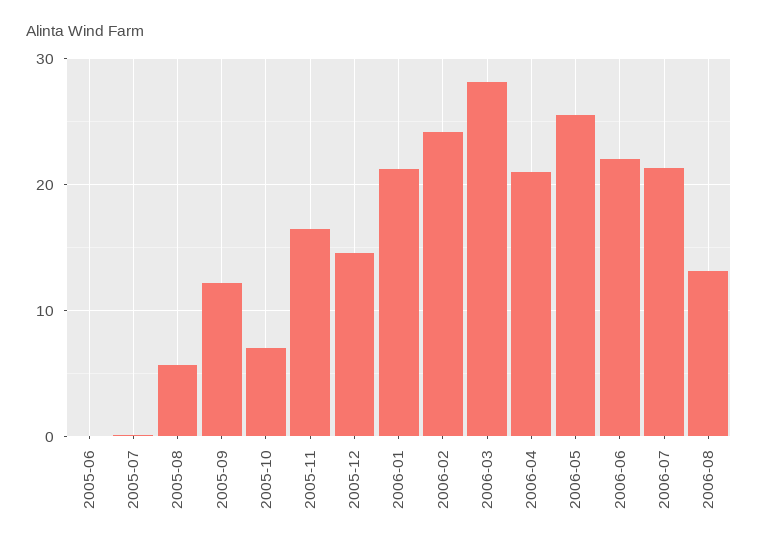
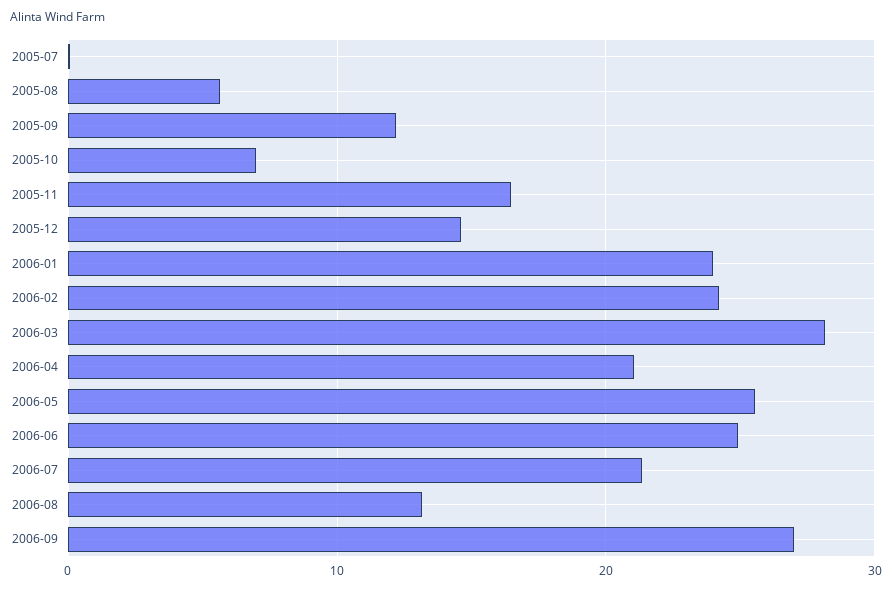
2005-06: 0 -> none
2006-01: 21 -> 24
2006-06: 22 -> 25
2006-09: none -> 27

